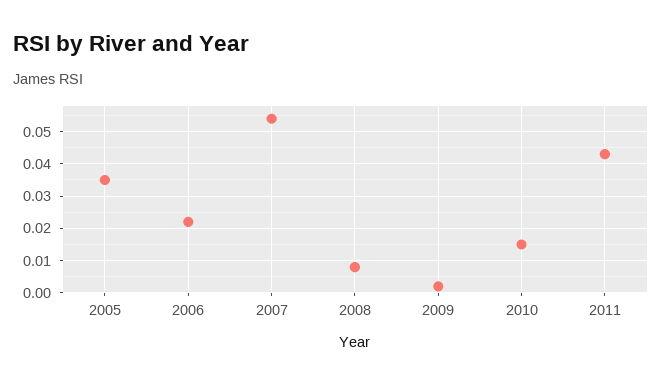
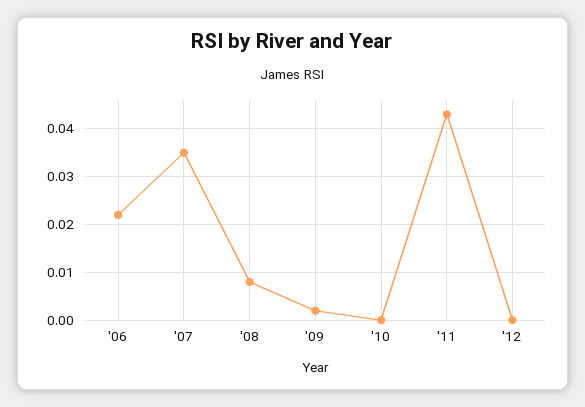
2005: 0.035 -> none
2007: 0.055 -> 0.035
2010: 0.015 -> 0
'12: none -> 0

